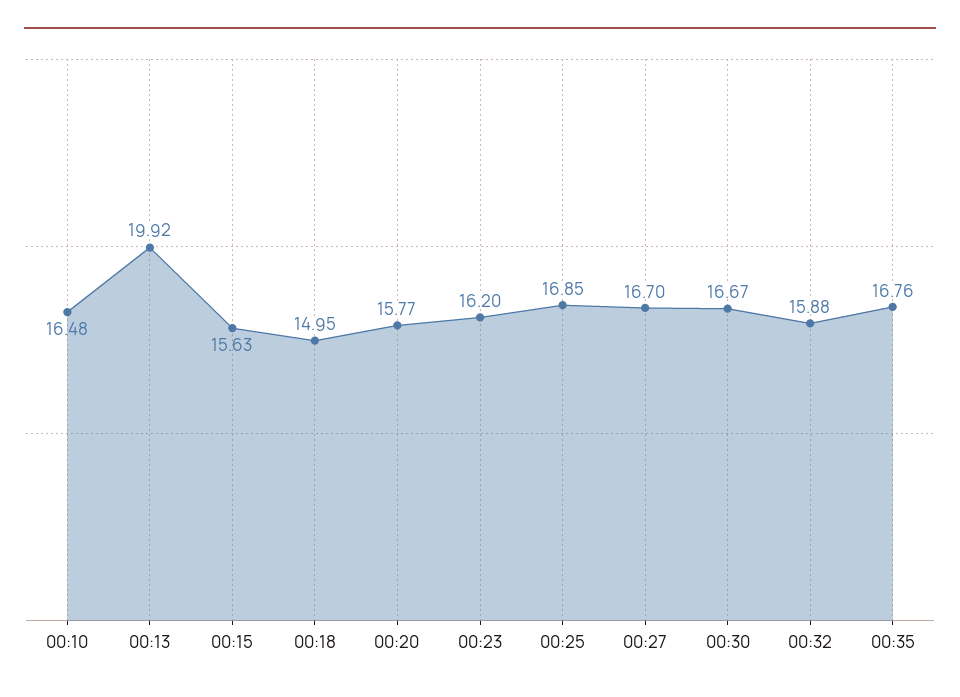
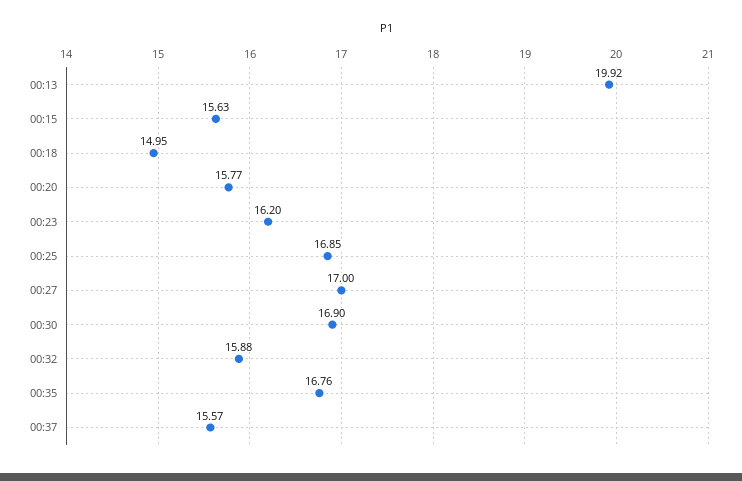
00:10: 16.48 -> none
00:27: 16.7 -> 17
00:30: 16.67 -> 16.9
00:37: none -> 15.57

